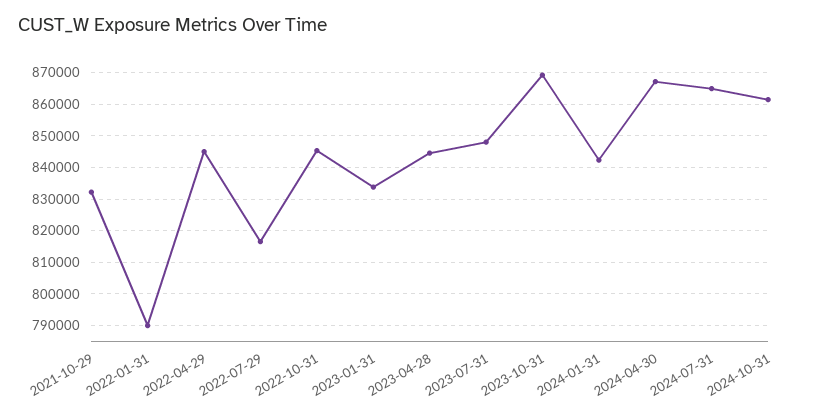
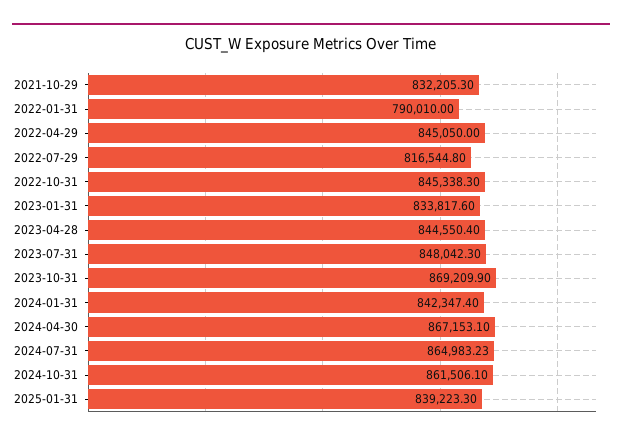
2025-01-31: none -> 839223.3

